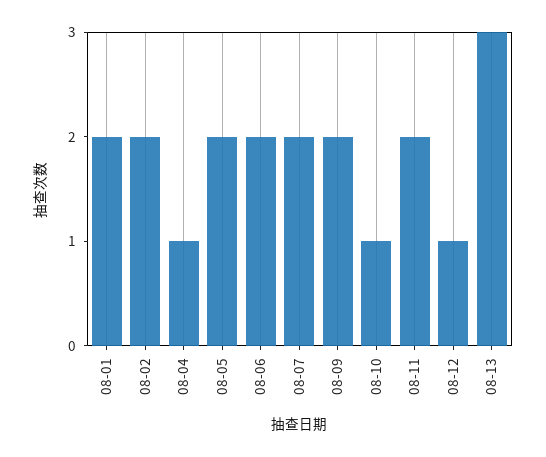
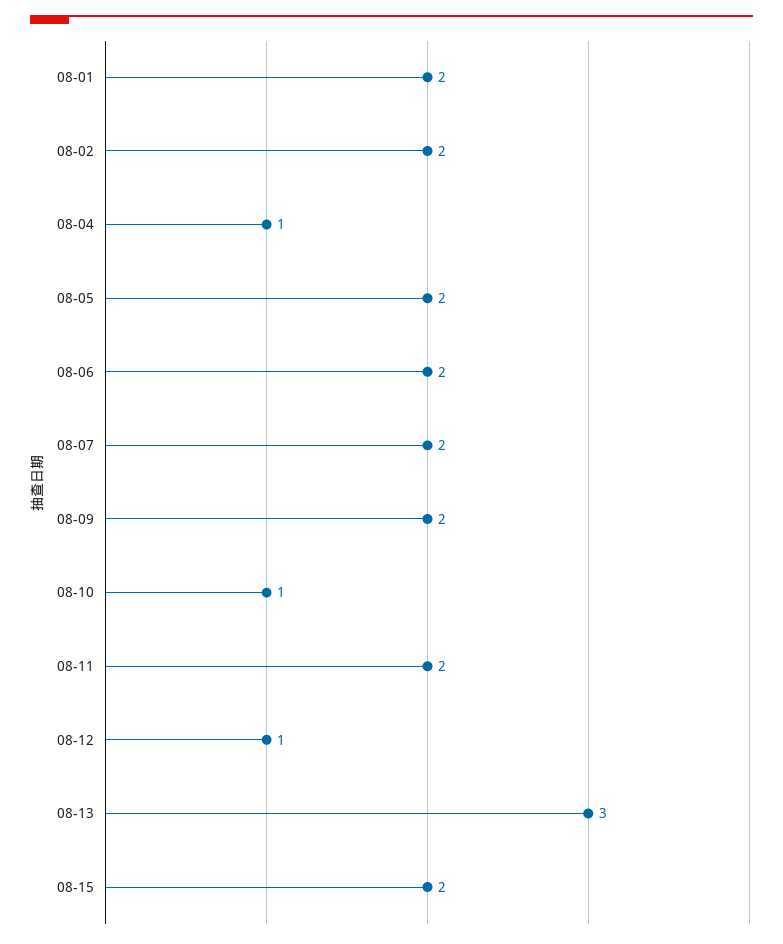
08-15: none -> 2

